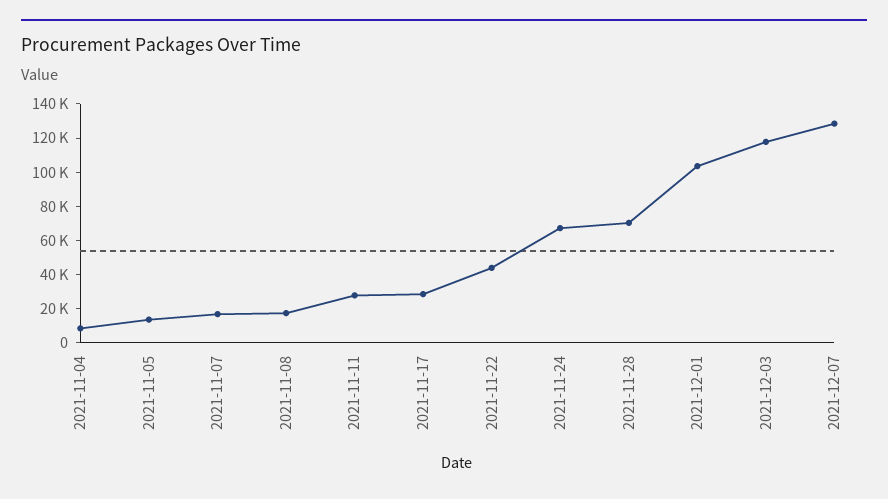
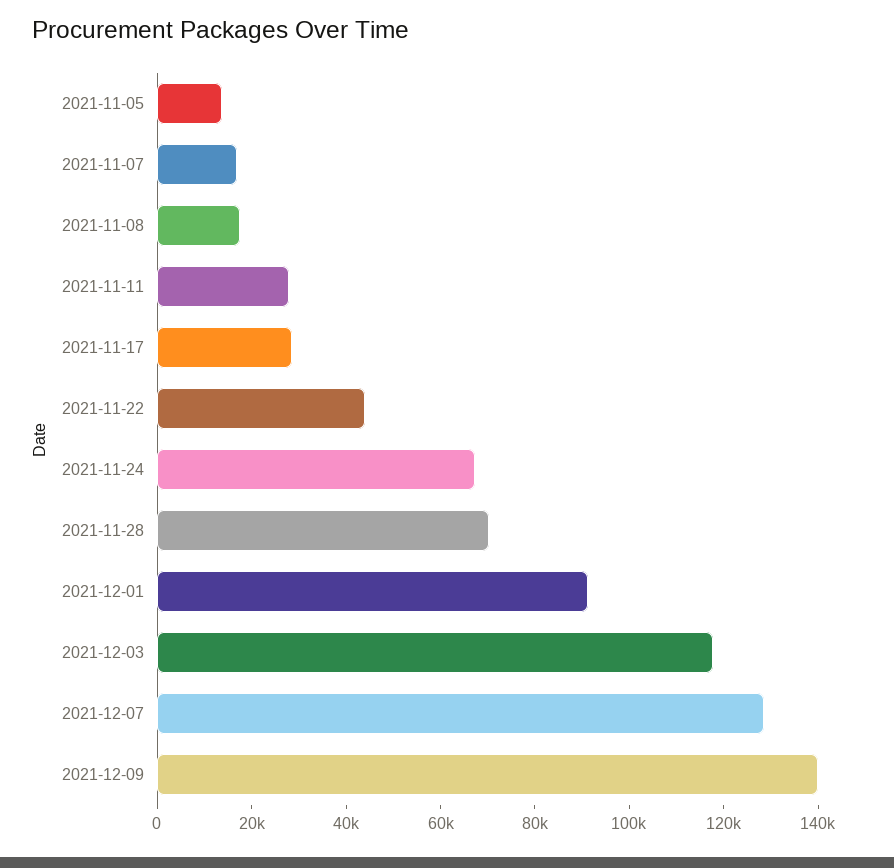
2021-11-04: 10000 -> none
2021-12-01: 105000 -> 90000
2021-12-09: none -> 140000

